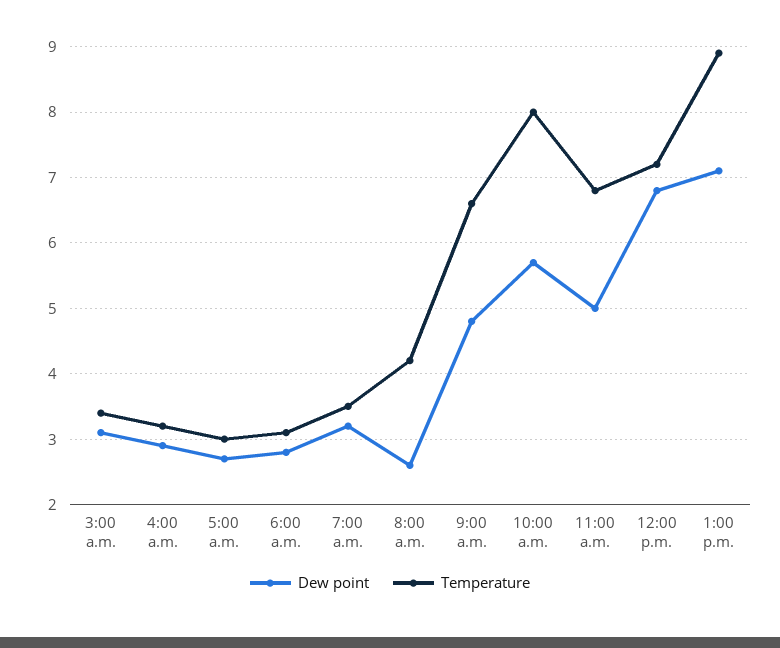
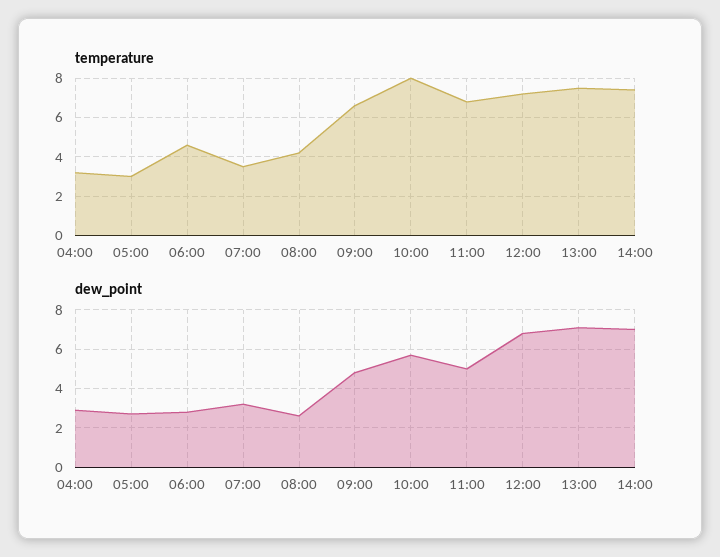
Dew point, 3:00 a.m.: 3.1 -> none
Temperature, 3:00 a.m.: 3.4 -> none
Temperature, 6:00 a.m.: 3.1 -> 4.5
Temperature, 1:00 p.m.: 8.9 -> 7.5
Temperature, 14:00: none -> 7.5
Dew point, 14:00: none -> 7

